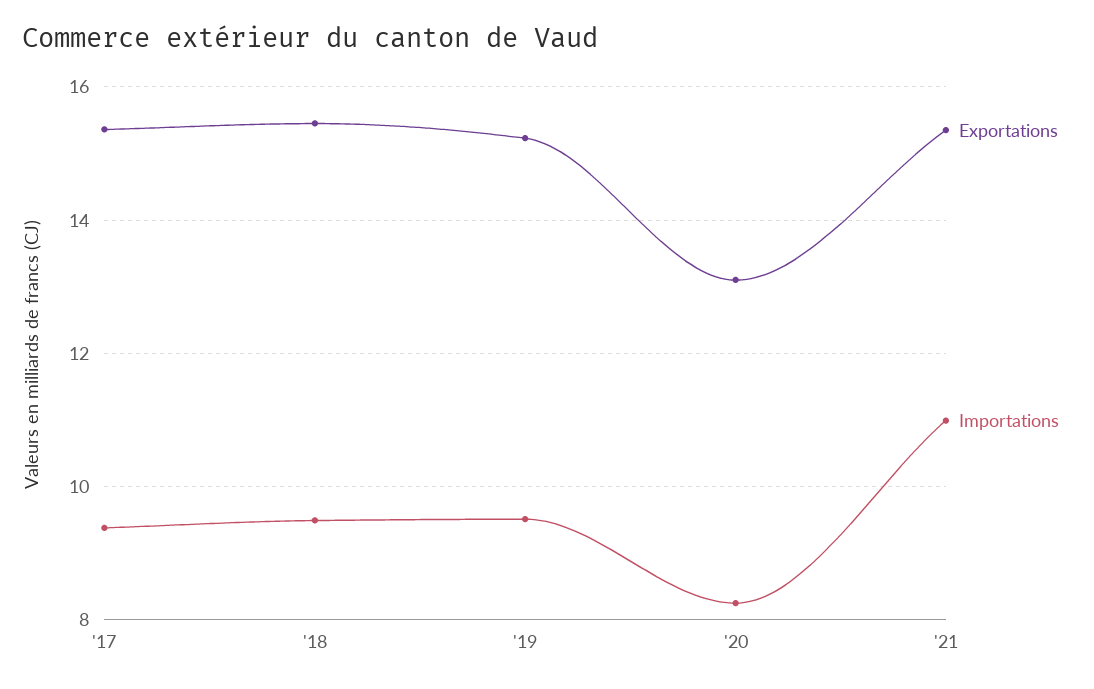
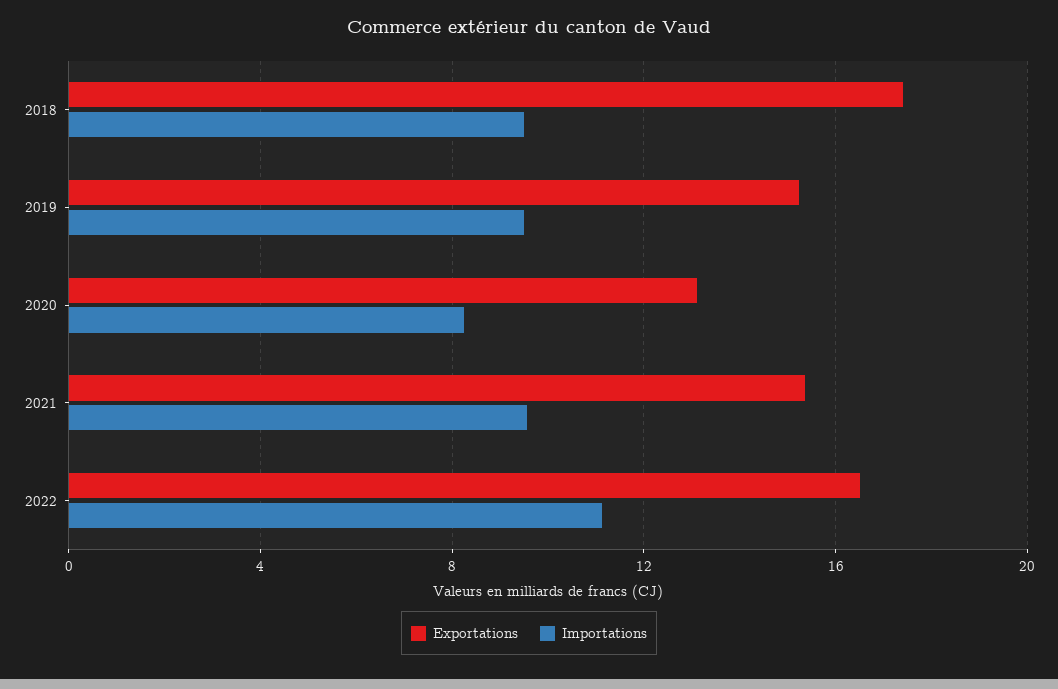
Exportations, '17: 15.4 -> none
Importations, '17: 9.4 -> none
Exportations, '18: 15.4 -> 17.5
Importations, '21: 11 -> 9.5
Exportations, 2022: none -> 16.5
Importations, 2022: none -> 11

